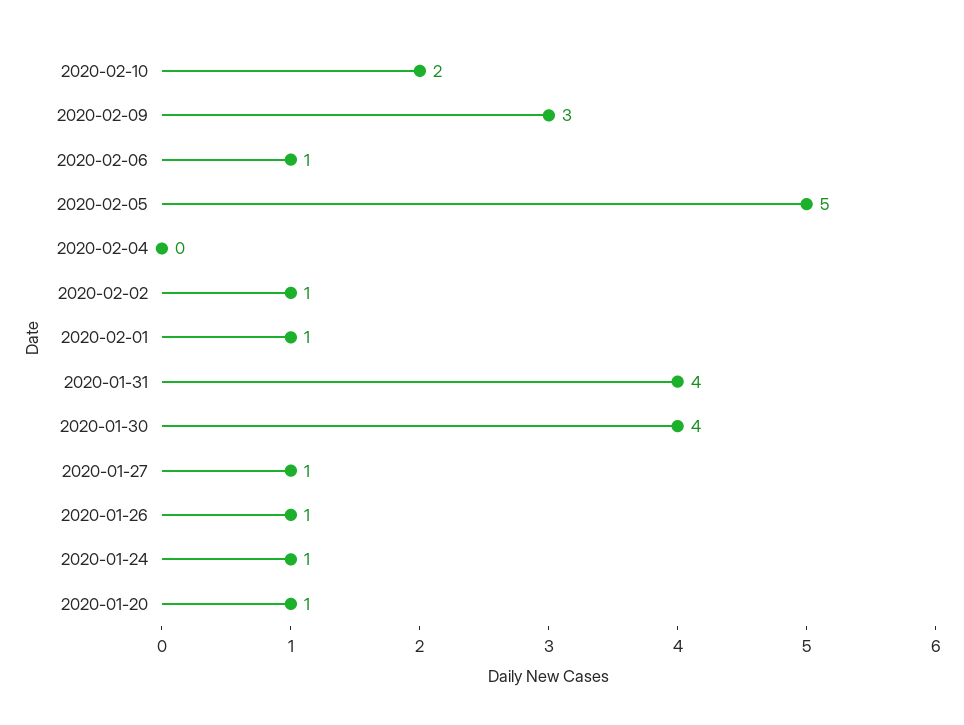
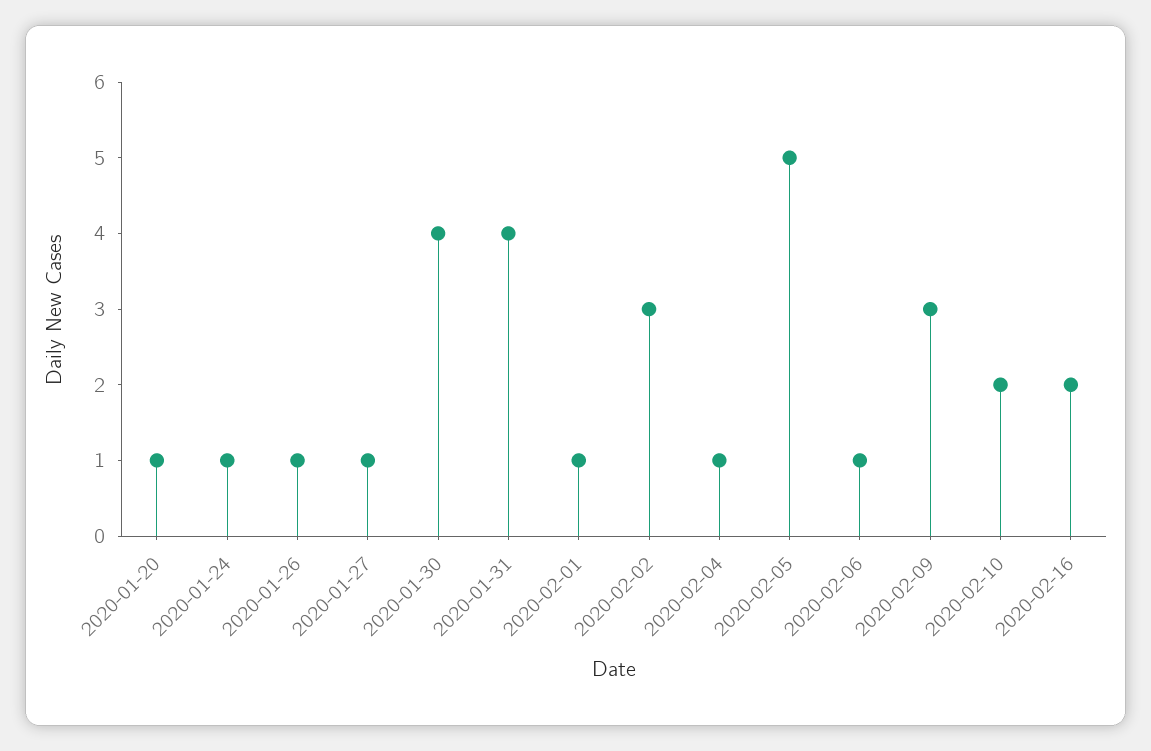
2020-02-04: 0 -> 1
2020-02-02: 1 -> 3
2020-02-16: none -> 2

